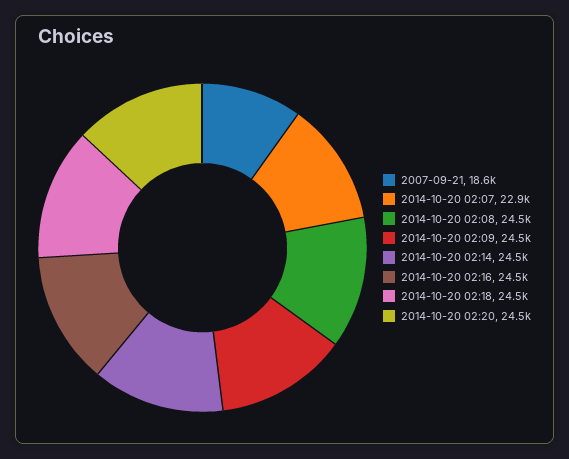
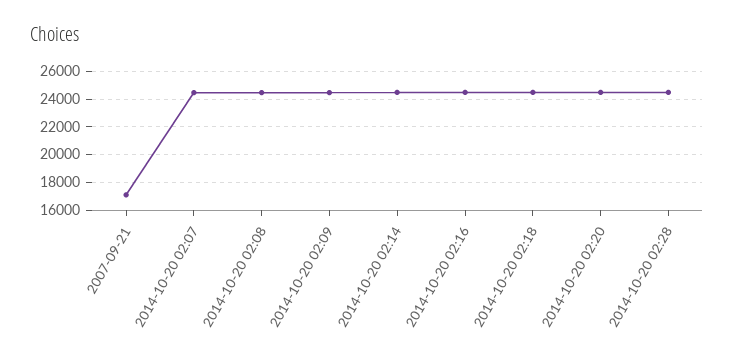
2007-09-21: 18600 -> 17000
2014-10-20 02:07: 22900 -> 24500
2014-10-20 02:28: none -> 24500

